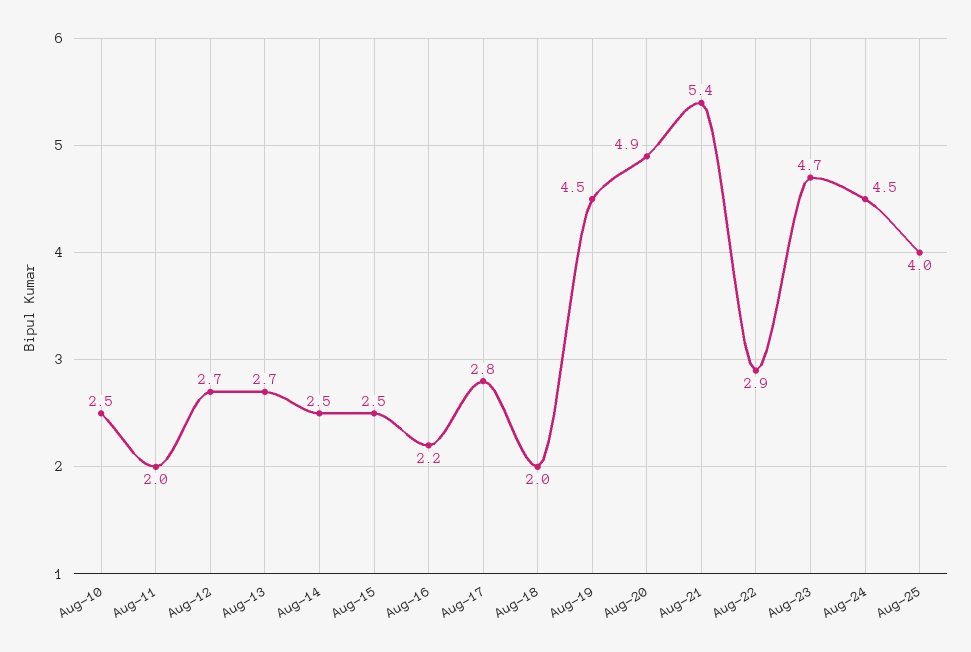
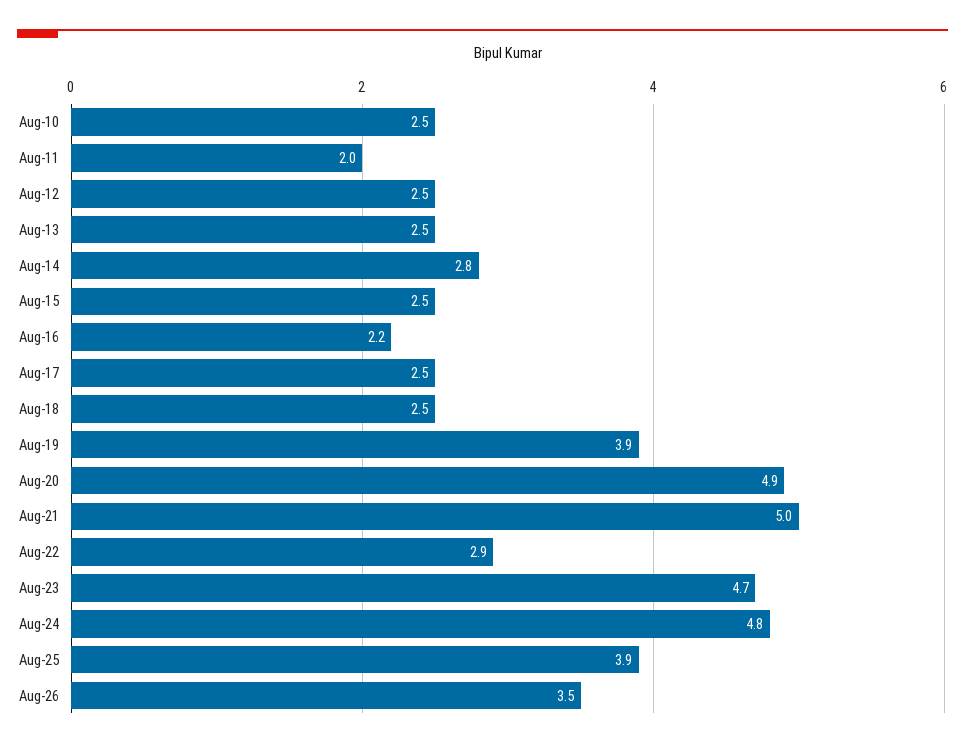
Aug-12: 2.7 -> 2.5
Aug-13: 2.7 -> 2.5
Aug-14: 2.5 -> 2.8
Aug-17: 2.8 -> 2.5
Aug-18: 2 -> 2.5
Aug-19: 4.5 -> 3.9
Aug-21: 5.4 -> 5
Aug-24: 4.5 -> 4.8
Aug-25: 4 -> 3.9
Aug-26: none -> 3.5

